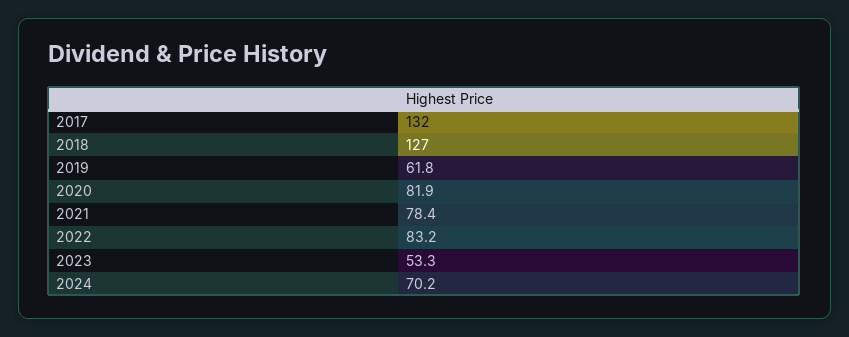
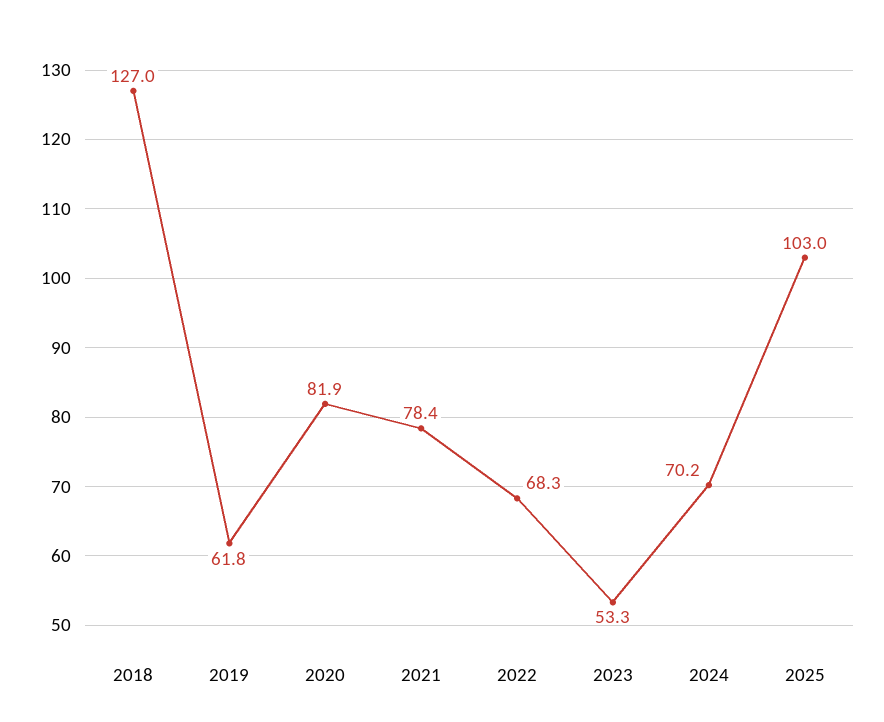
2017: 132 -> none
2022: 83.2 -> 68.3
2025: none -> 103

